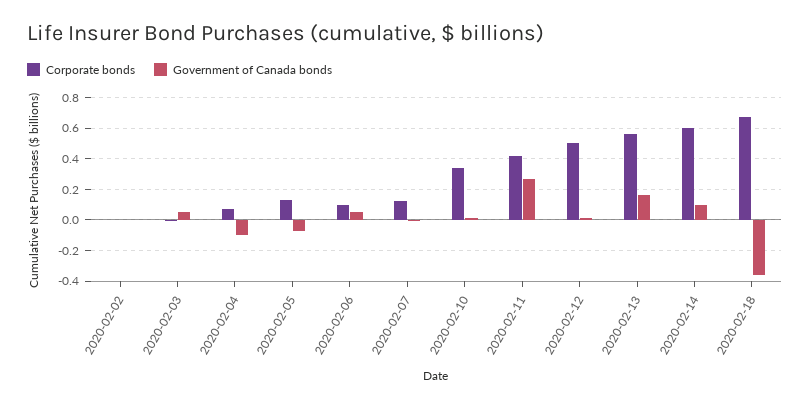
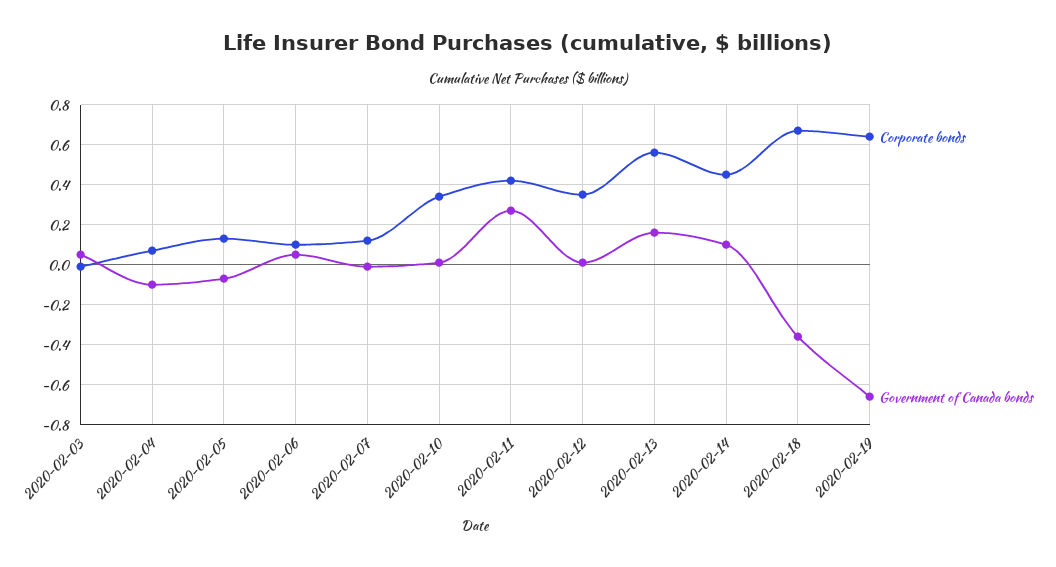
Corporate bonds, 2020-02-02: 0 -> none
Government of Canada bonds, 2020-02-02: 0 -> none
Corporate bonds, 2020-02-12: 0.5 -> 0.35
Corporate bonds, 2020-02-14: 0.6 -> 0.45
Corporate bonds, 2020-02-19: none -> 0.65
Government of Canada bonds, 2020-02-19: none -> -0.65

